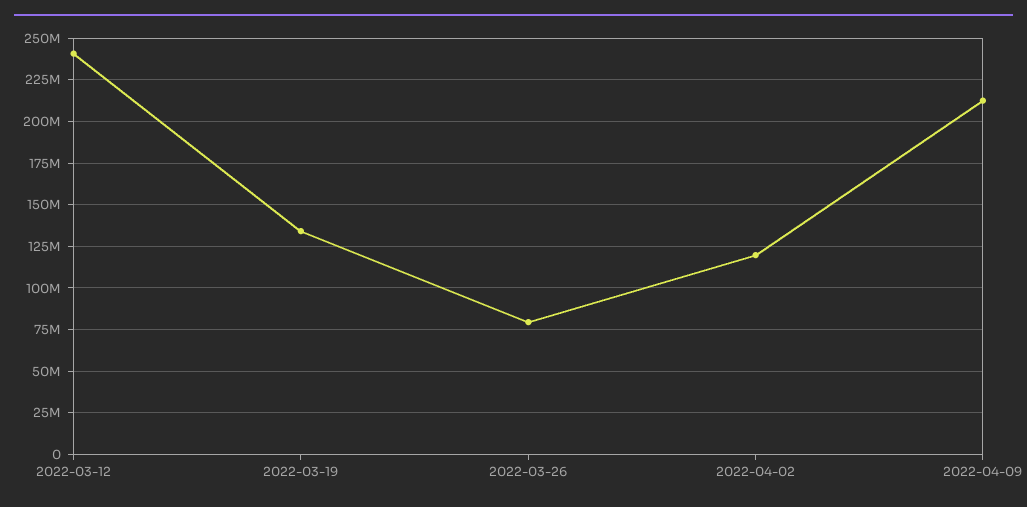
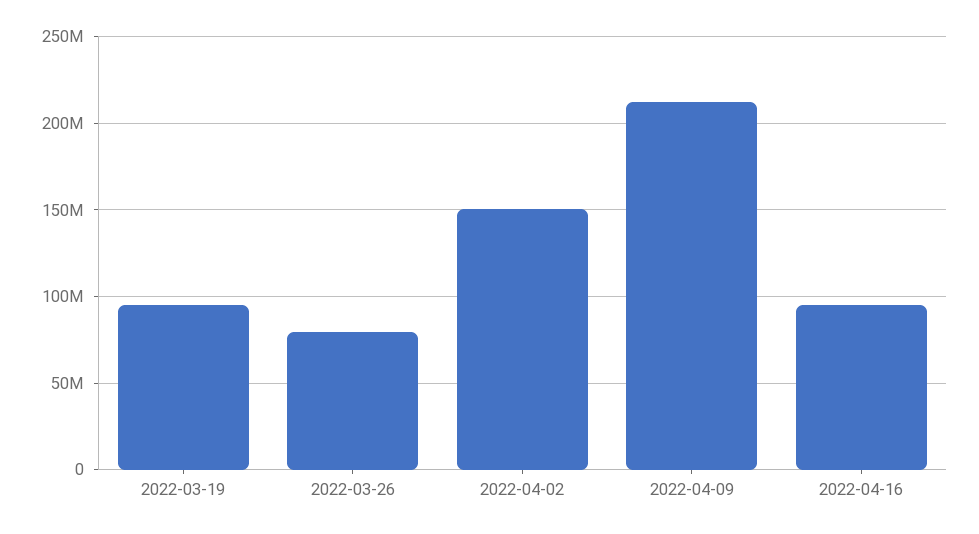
2022-03-12: 240000000 -> none
2022-03-19: 135000000 -> 95000000
2022-04-02: 120000000 -> 150000000
2022-04-16: none -> 95000000

